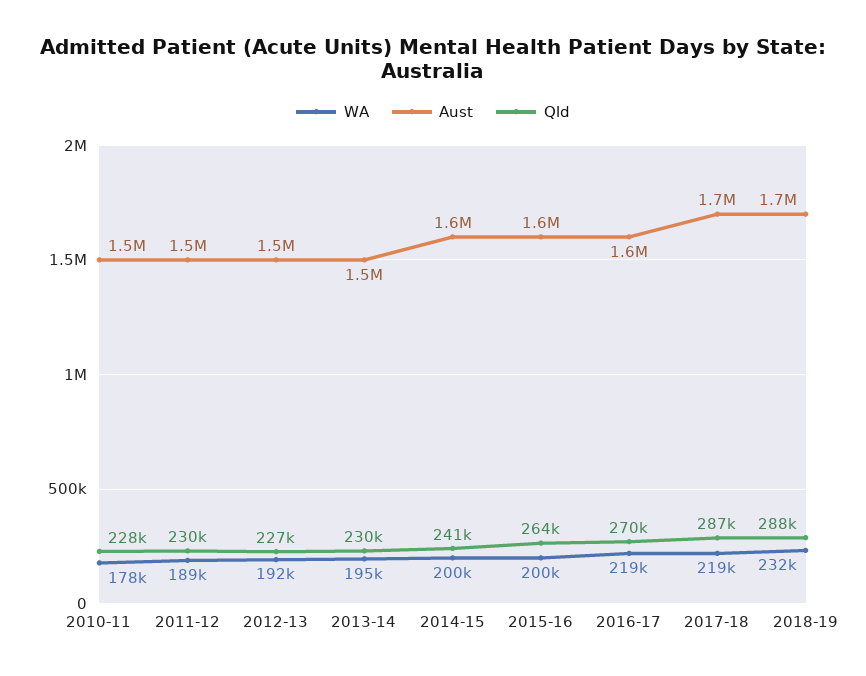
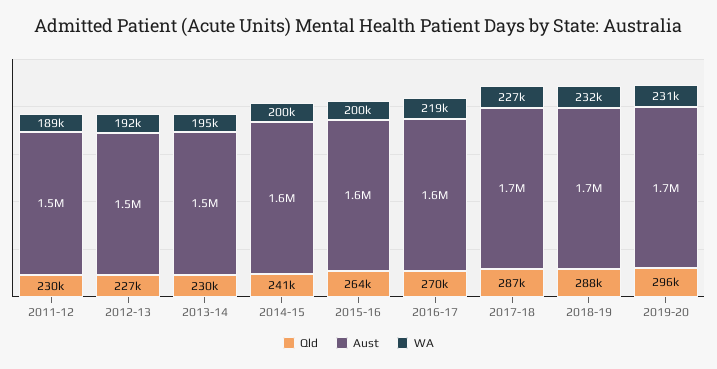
WA, 2010-11: 178000 -> none
Aust, 2010-11: 1500000 -> none
Qld, 2010-11: 228000 -> none
WA, 2017-18: 219000 -> 227000
Qld, 2019-20: none -> 296000
Aust, 2019-20: none -> 1700000
WA, 2019-20: none -> 231000

